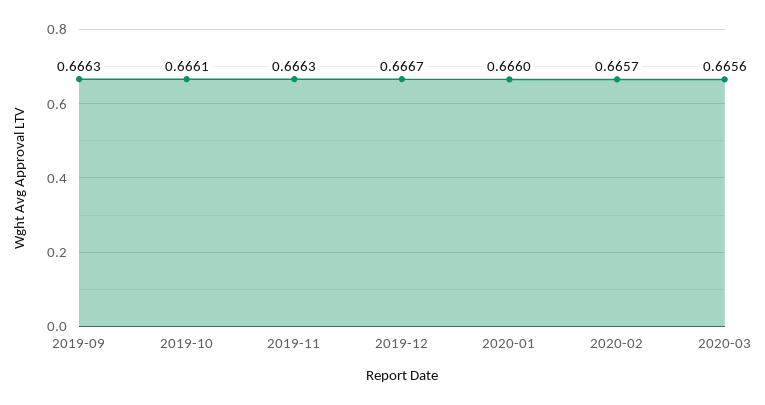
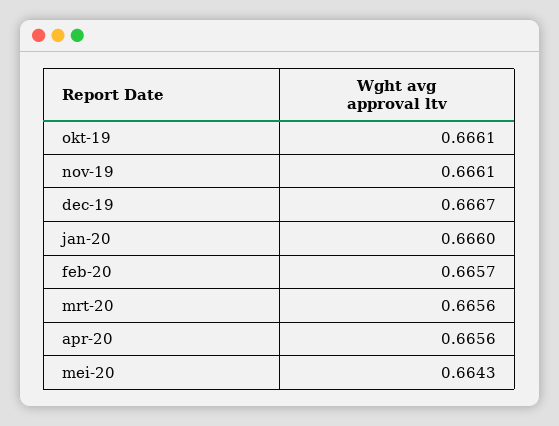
2019-09: 0.6663 -> none
2019-11: 0.6663 -> 0.6661
apr-20: none -> 0.6656
mei-20: none -> 0.6643

